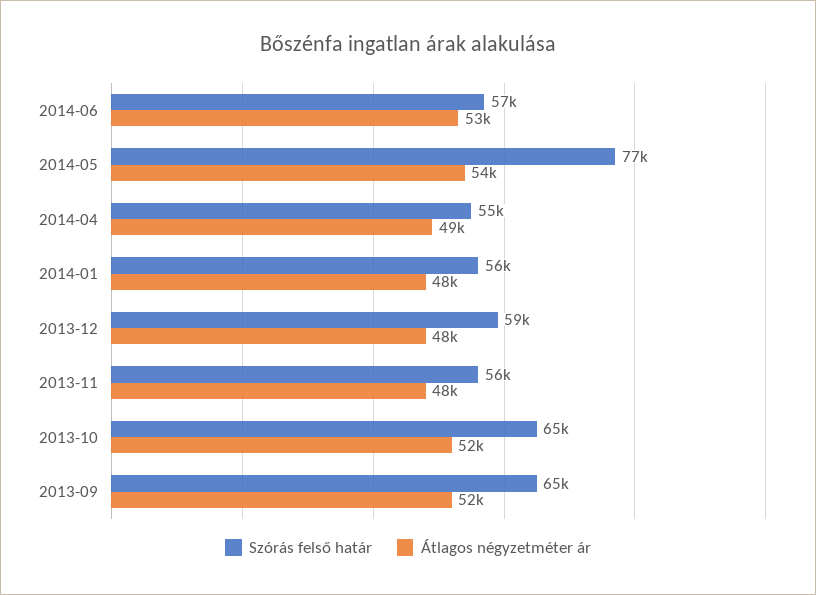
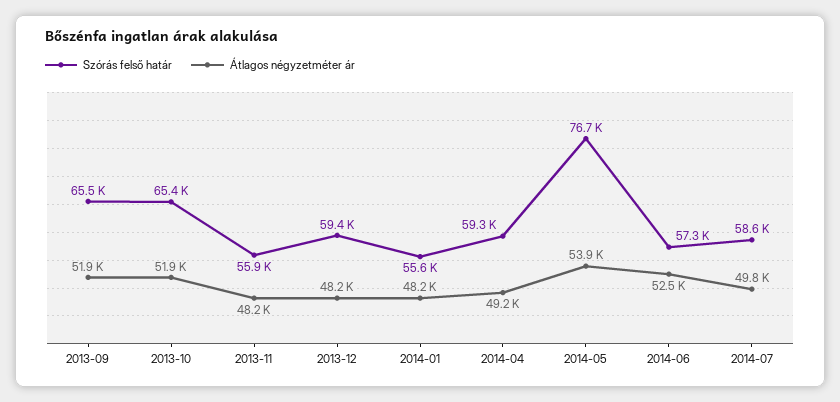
Szórás felső határ, 2014-04: 55000 -> 59300
Szórás felső határ, 2014-07: none -> 58600
Átlagos négyzetméter ár, 2014-07: none -> 49800

